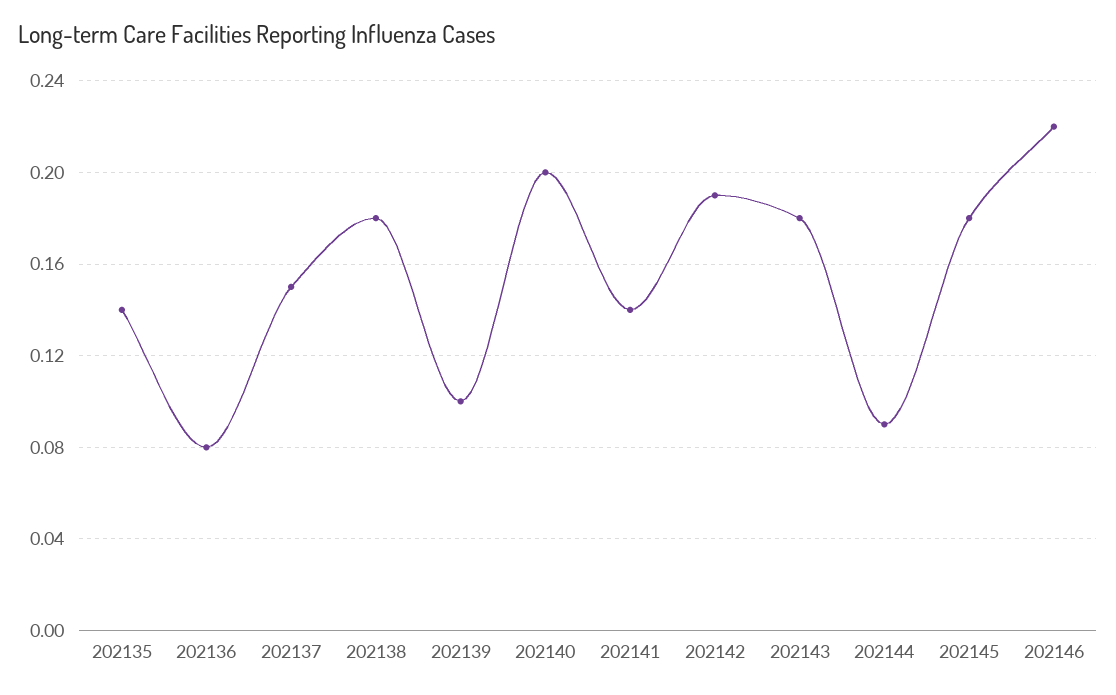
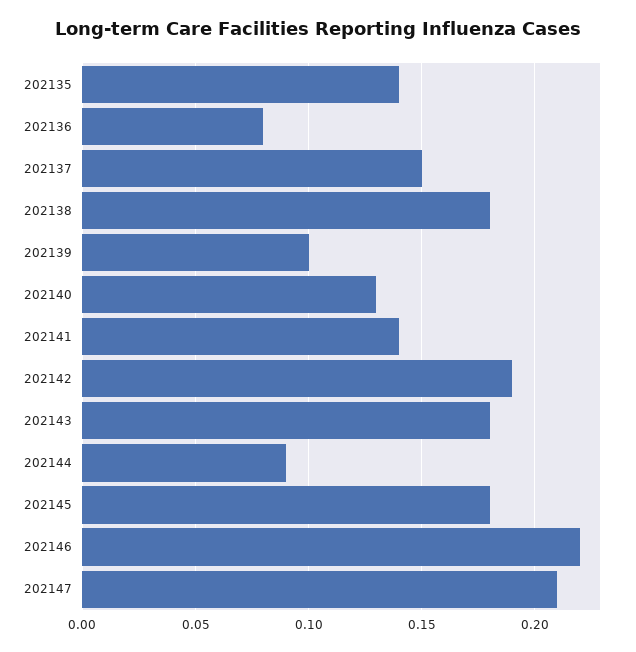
202140: 0.2 -> 0.13
202147: none -> 0.21

